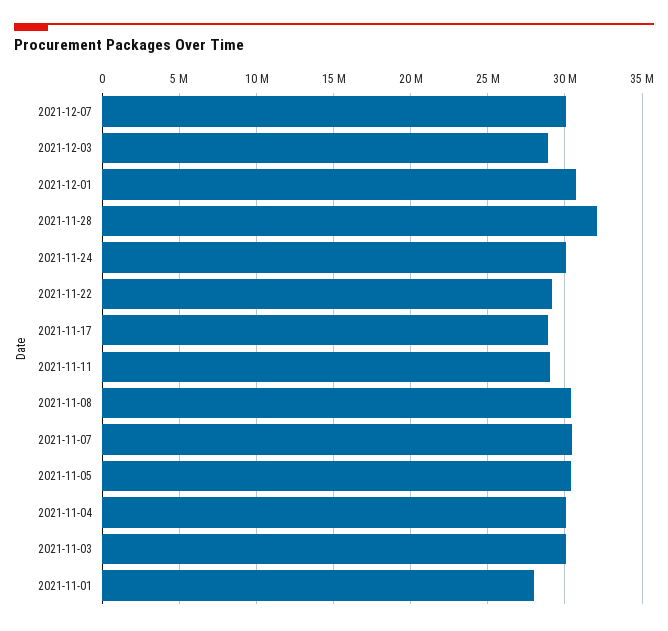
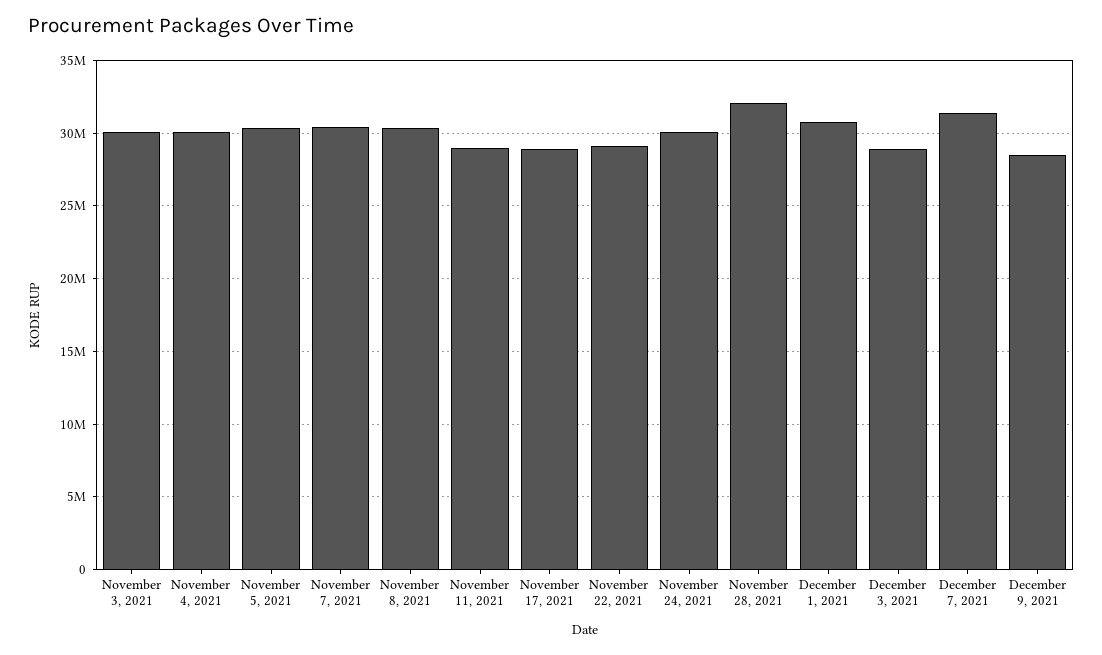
2021-12-07: 30000000 -> 31500000
2021-11-01: 28000000 -> none
December 9, 2021: none -> 28500000

